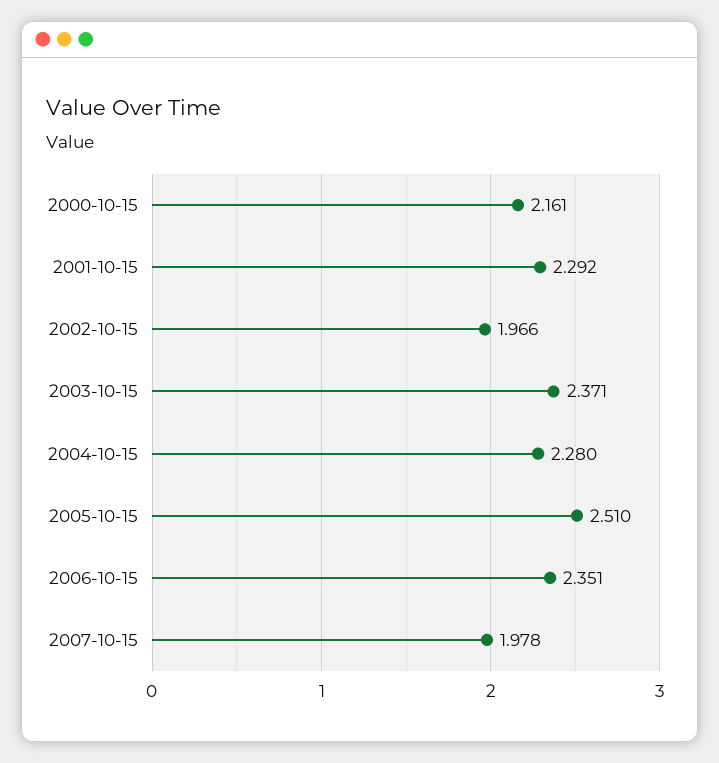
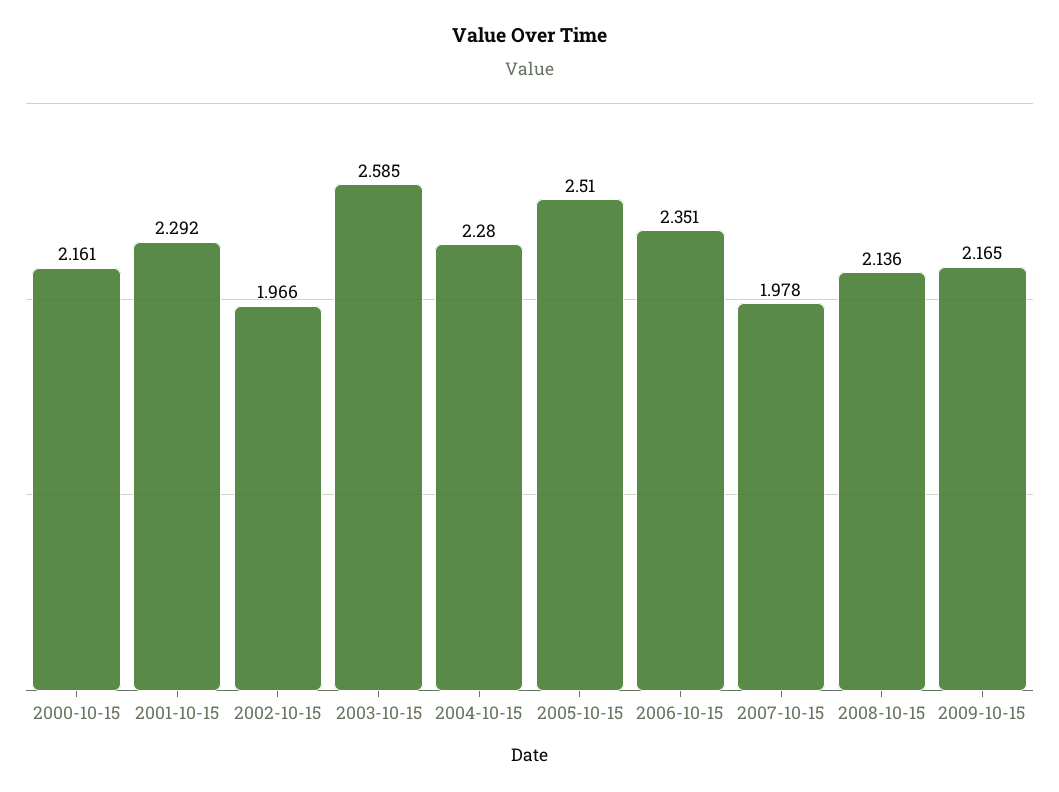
2003-10-15: 2.371 -> 2.585
2008-10-15: none -> 2.136
2009-10-15: none -> 2.165

